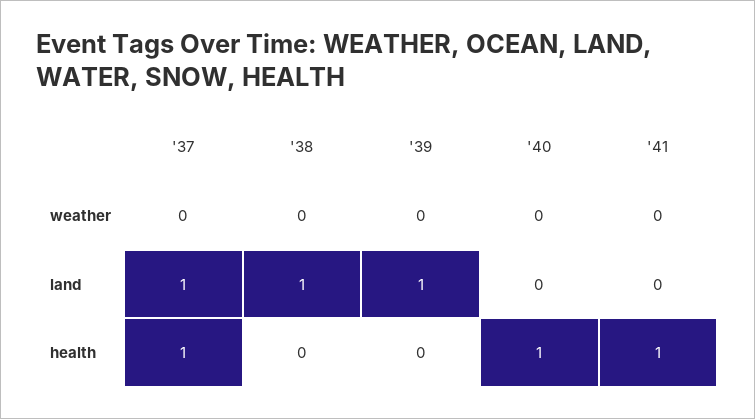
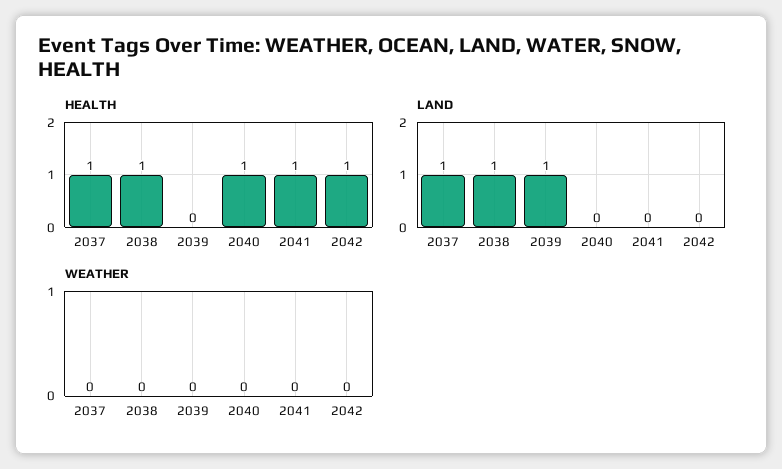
health, '38: 0 -> 1
health, 2042: none -> 1
land, 2042: none -> 0
weather, 2042: none -> 0

